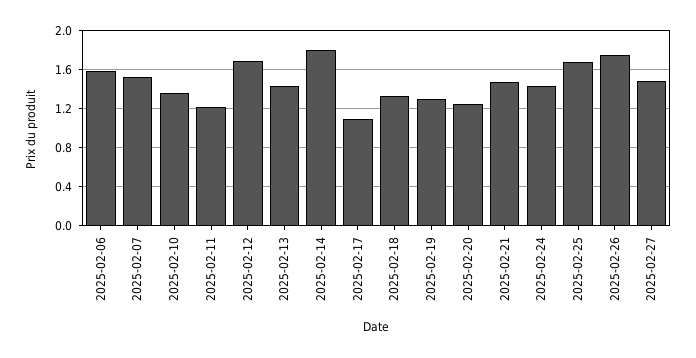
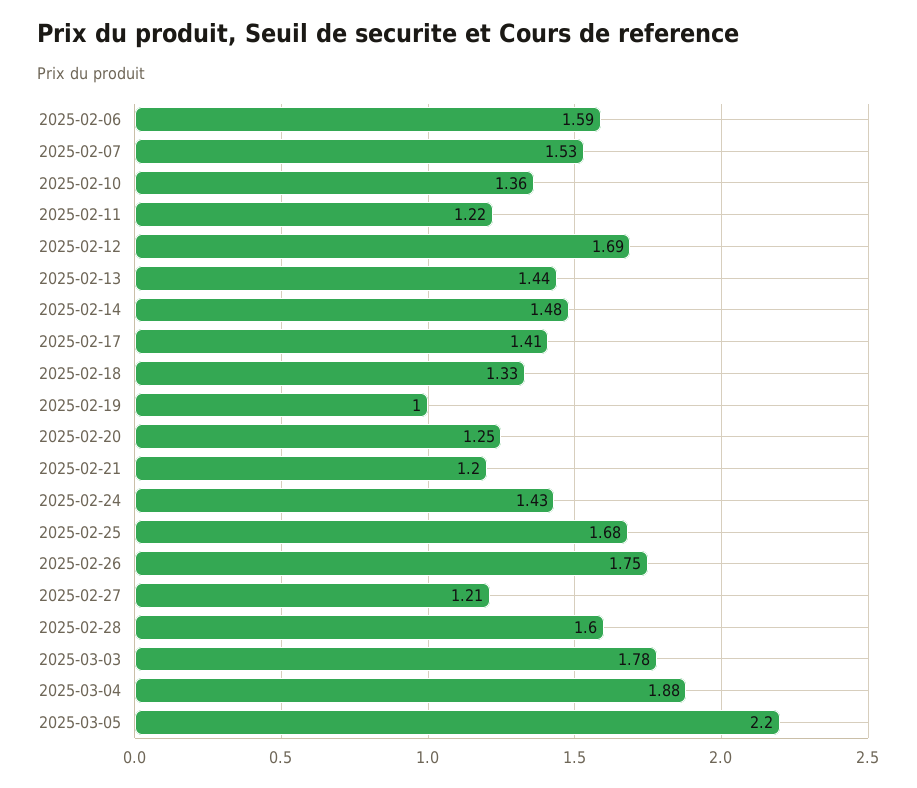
2025-02-14: 1.8 -> 1.48
2025-02-17: 1.1 -> 1.41
2025-02-19: 1.3 -> 1
2025-02-21: 1.5 -> 1.2
2025-02-27: 1.5 -> 1.21
2025-02-28: none -> 1.6
2025-03-03: none -> 1.78
2025-03-04: none -> 1.88
2025-03-05: none -> 2.2

